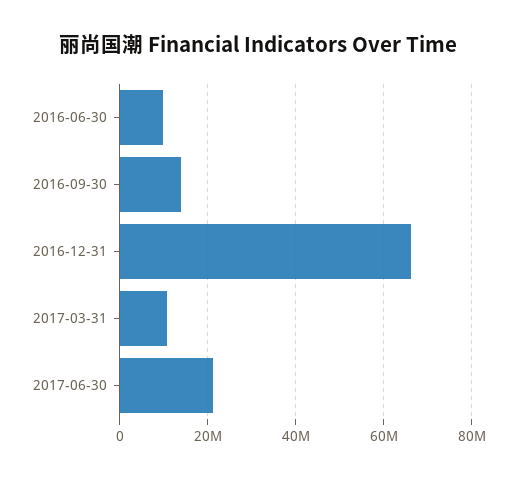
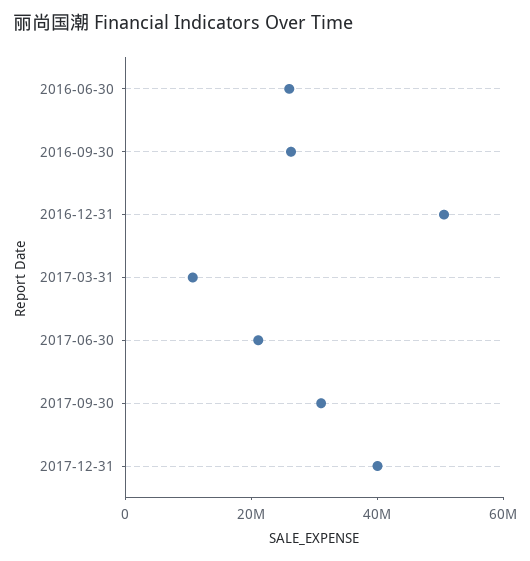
2016-06-30: 10000000 -> 25000000
2016-09-30: 14000000 -> 25000000
2016-12-31: 66000000 -> 50000000
2017-09-30: none -> 30000000
2017-12-31: none -> 40000000

